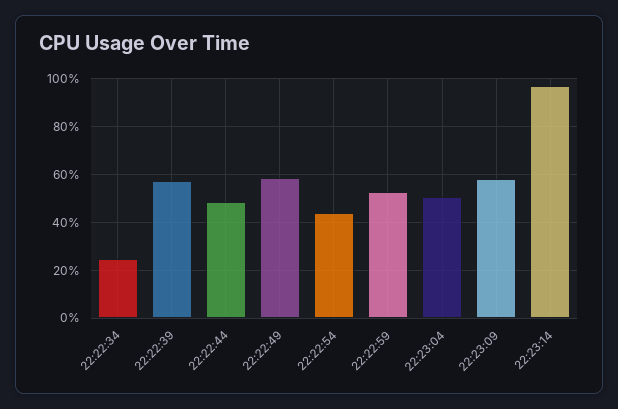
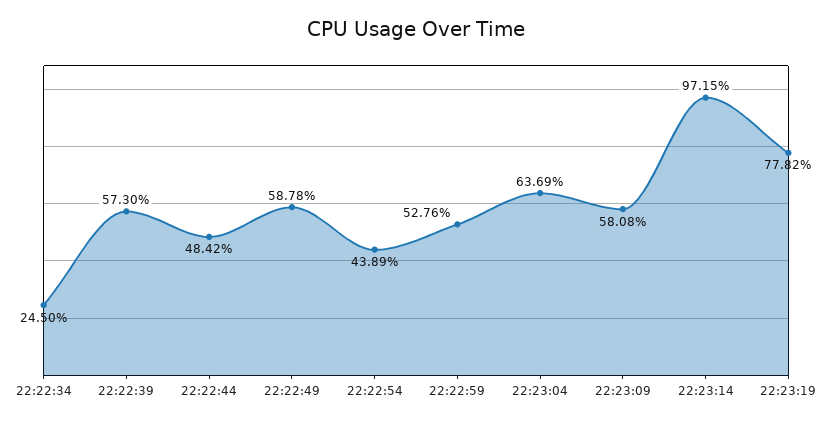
22:23:04: 50 -> 63.69
22:23:19: none -> 77.82

